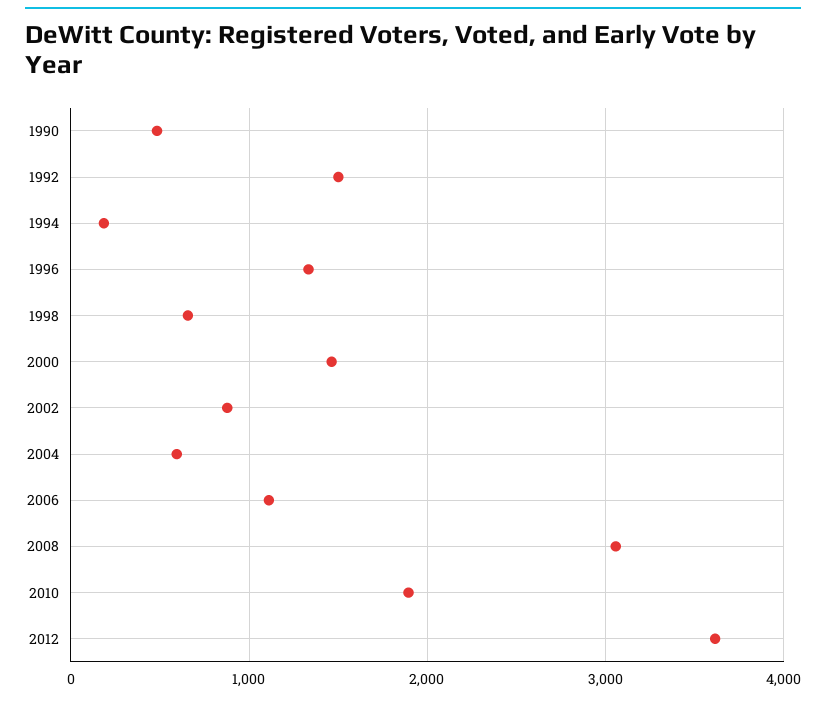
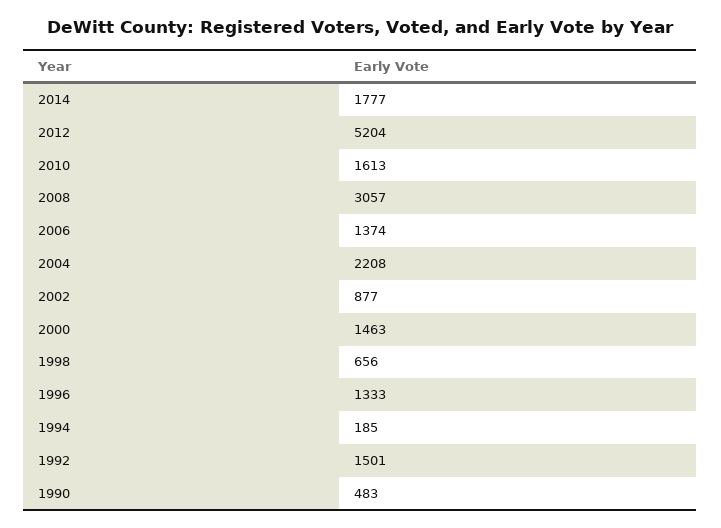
2004: 600 -> 2208
2006: 1100 -> 1374
2010: 1900 -> 1613
2012: 3600 -> 5204
2014: none -> 1777

